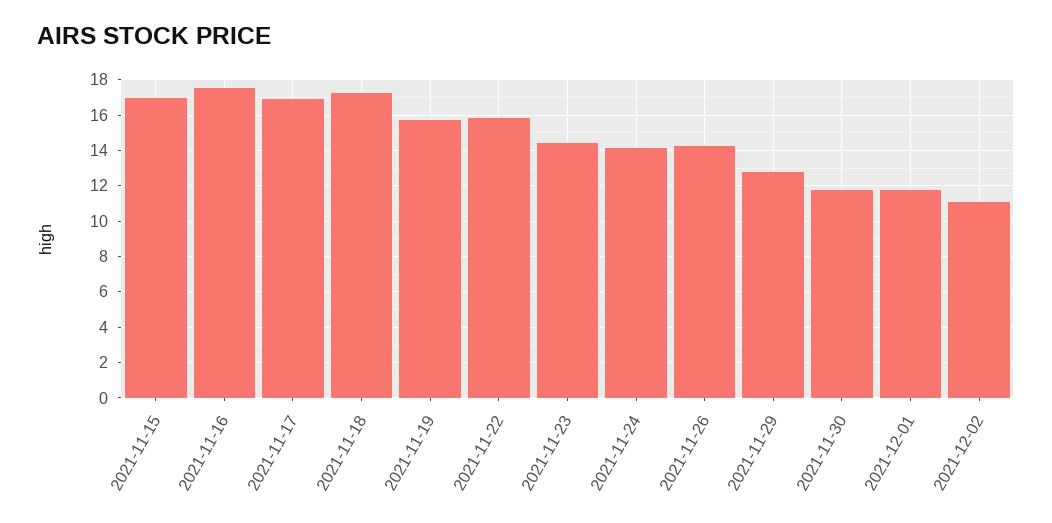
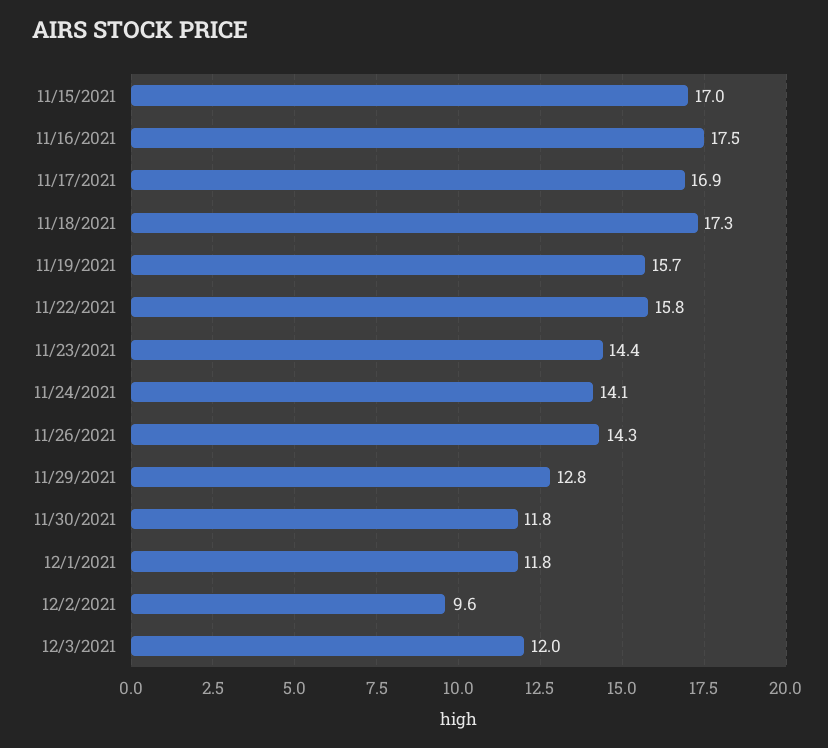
2021-12-02: 11 -> 9.6
12/3/2021: none -> 12

